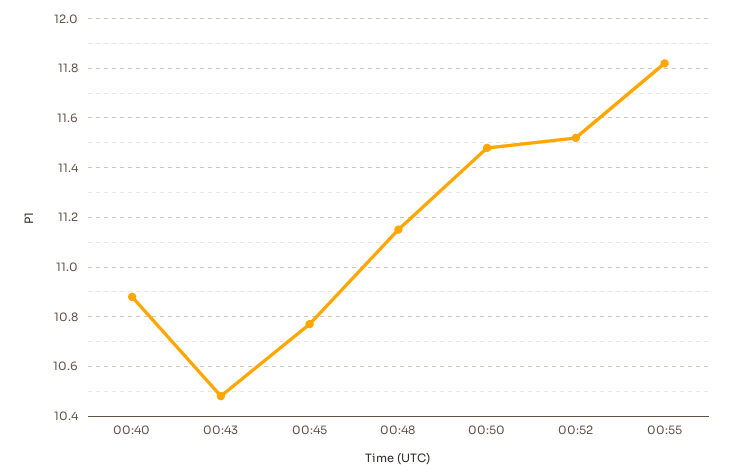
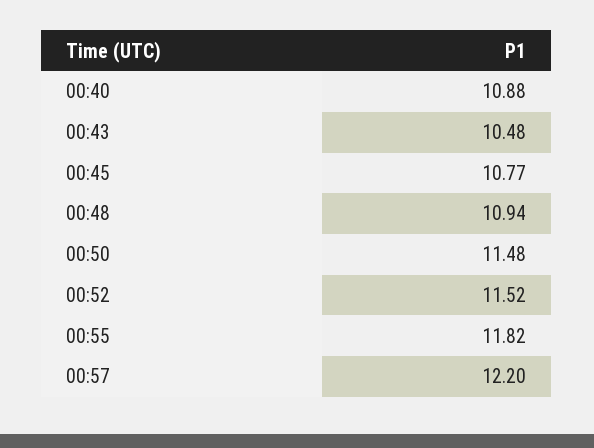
00:48: 11.15 -> 10.94
00:57: none -> 12.2

